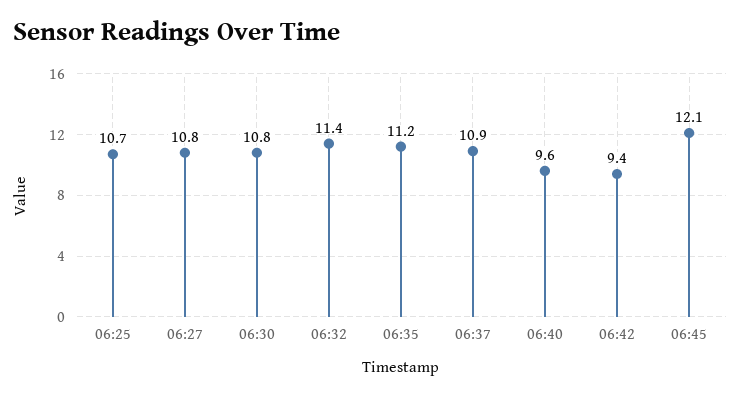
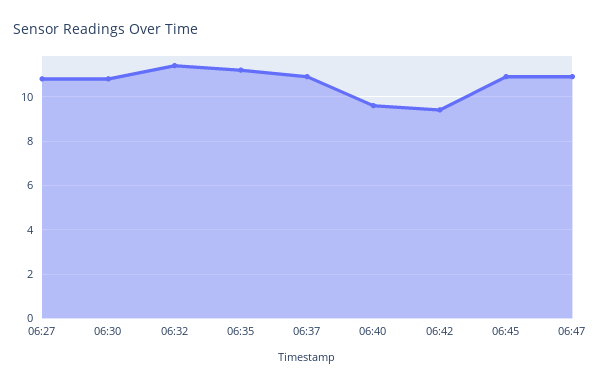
06:25: 10.7 -> none
06:45: 12.1 -> 11
06:47: none -> 11

